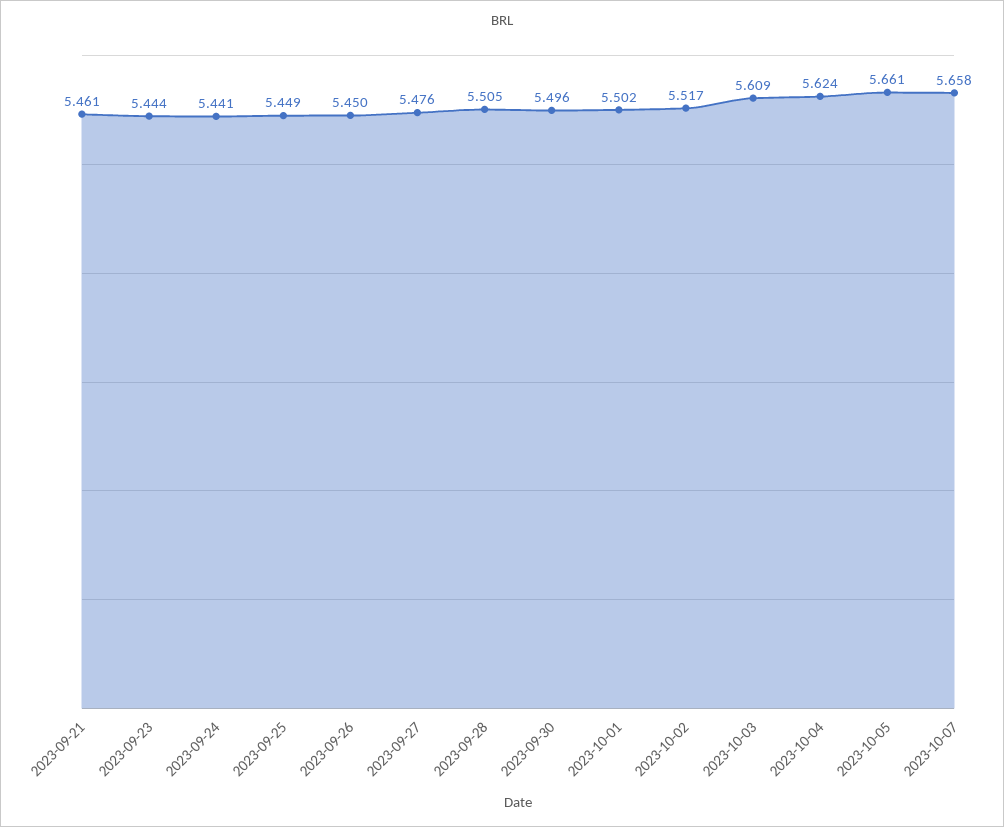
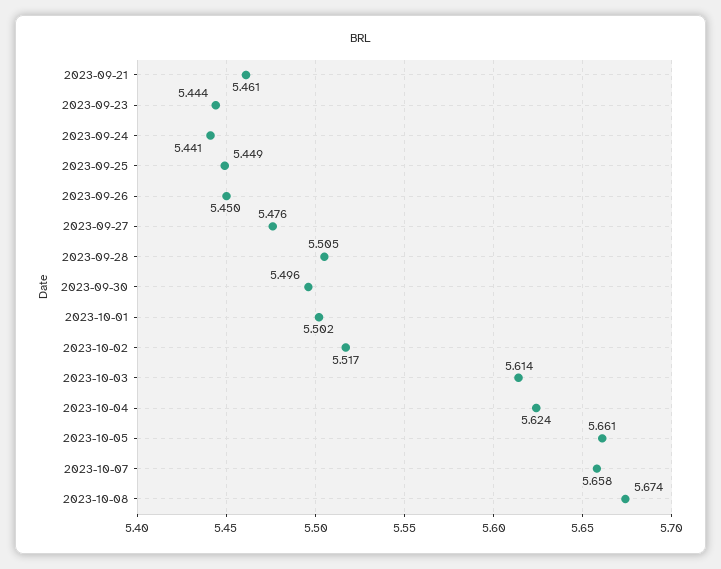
2023-10-03: 5.609 -> 5.614
2023-10-08: none -> 5.674

